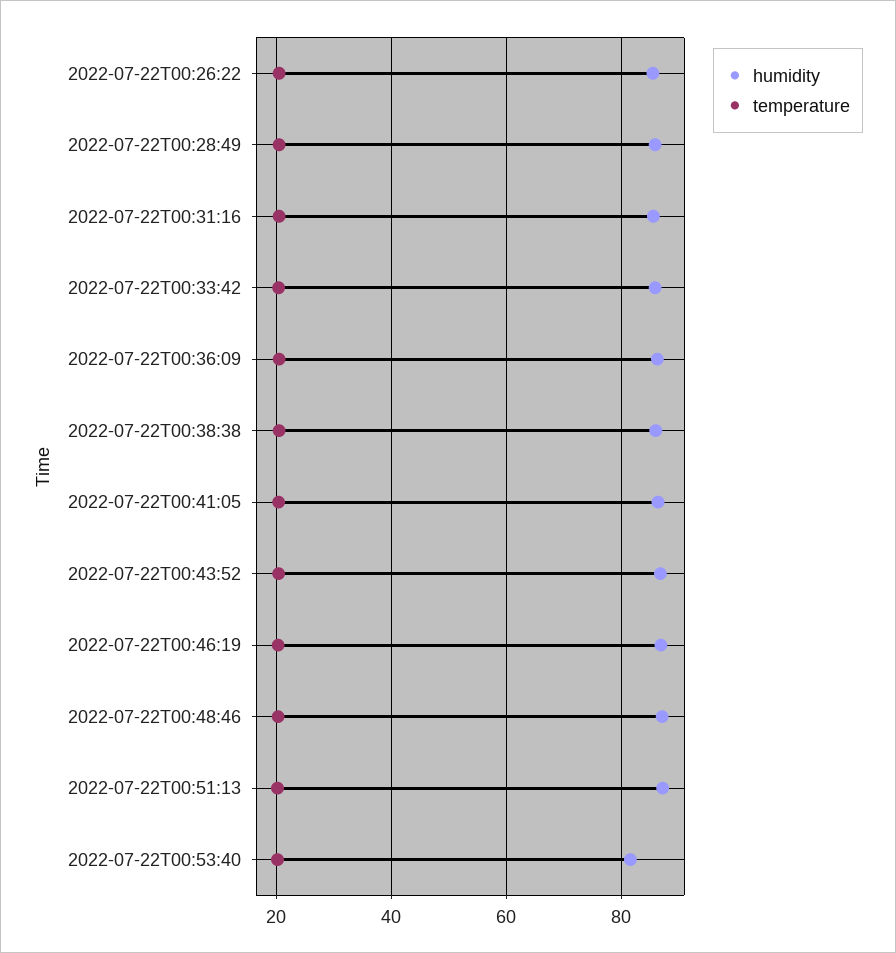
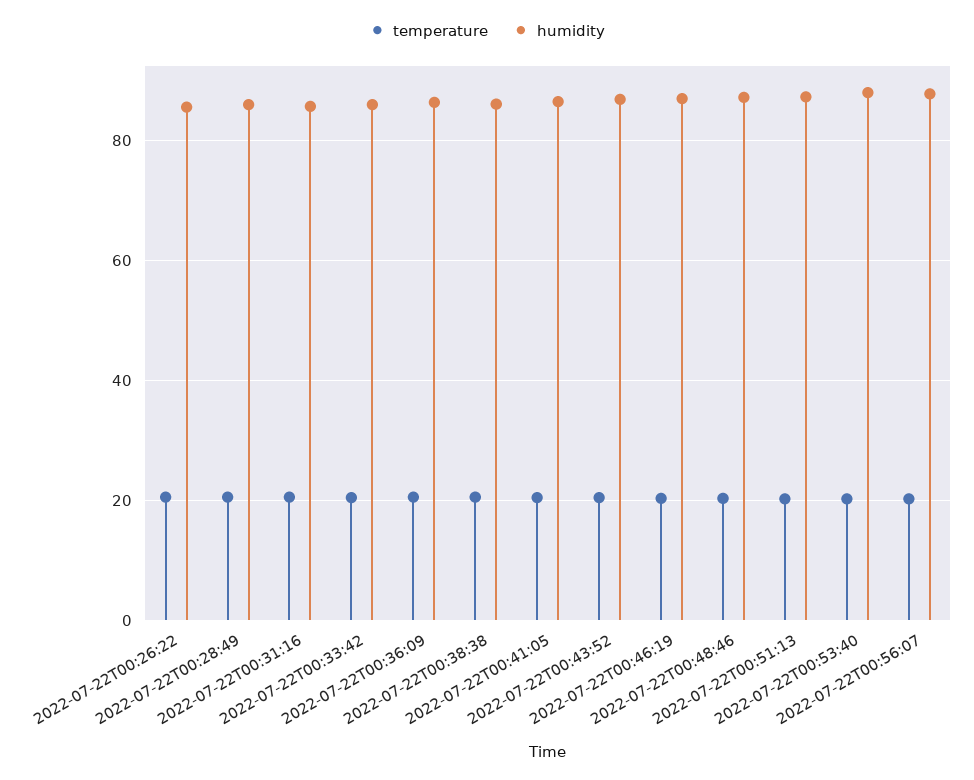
humidity, 2022-07-22T00:53:40: 82 -> 88
temperature, 2022-07-22T00:56:07: none -> 20
humidity, 2022-07-22T00:56:07: none -> 88

